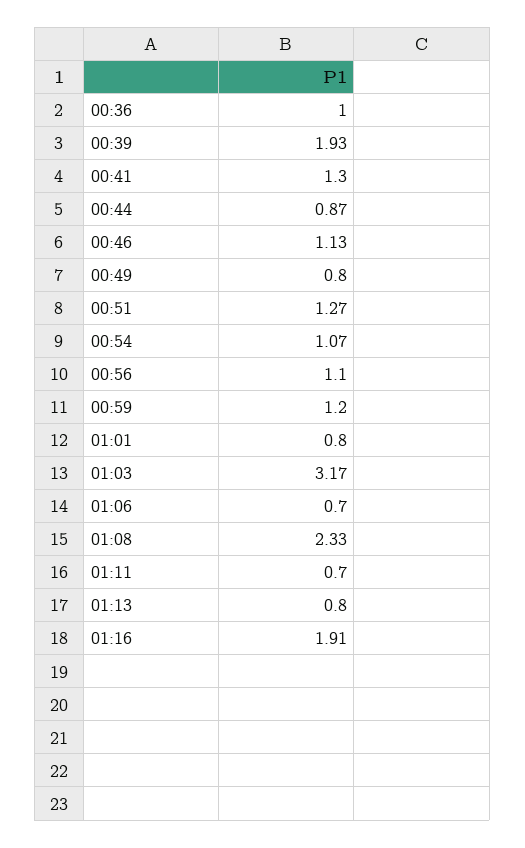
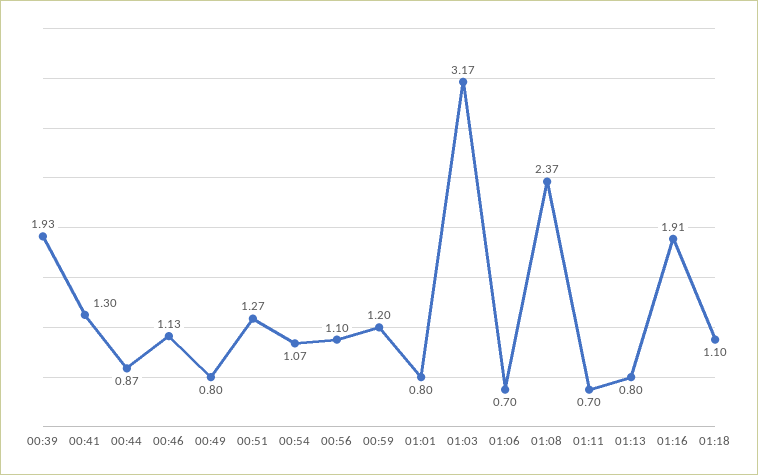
00:36: 1 -> none
01:08: 2.33 -> 2.37
01:18: none -> 1.1

